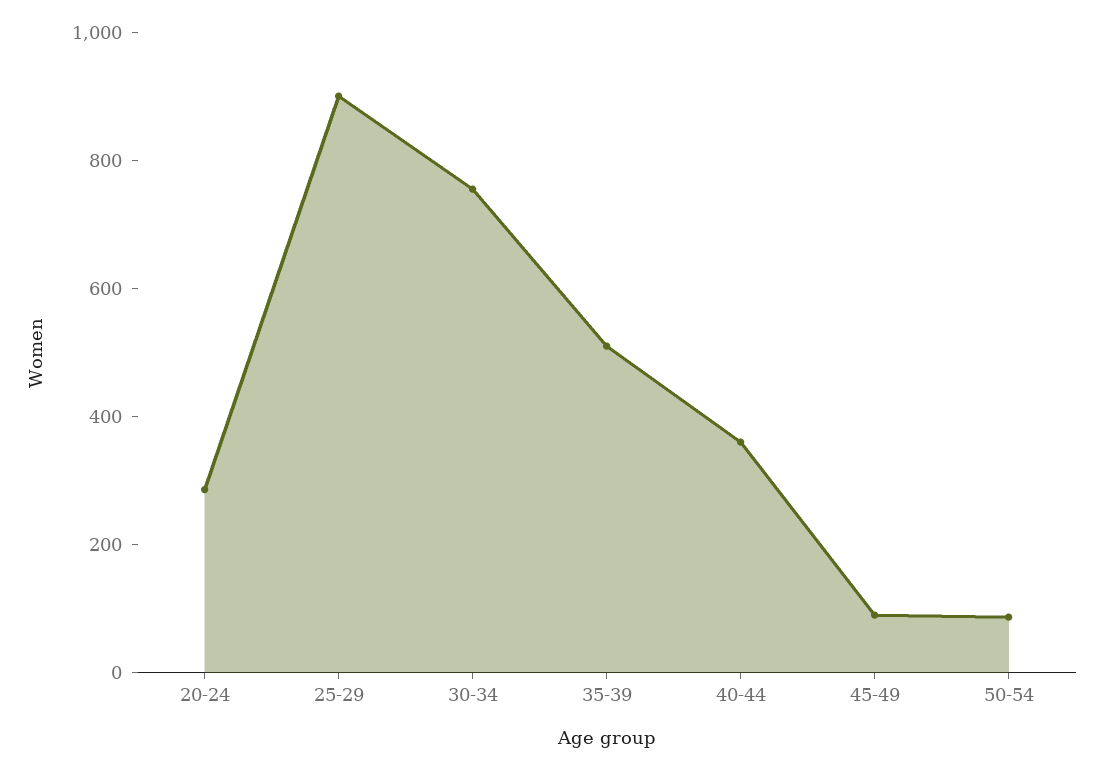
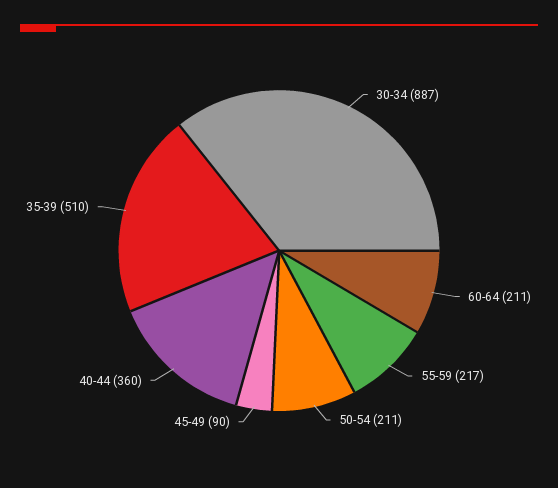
20-24: 300 -> none
25-29: 900 -> none
30-34: 750 -> 887
50-54: 100 -> 211
60-64: none -> 211
55-59: none -> 217

